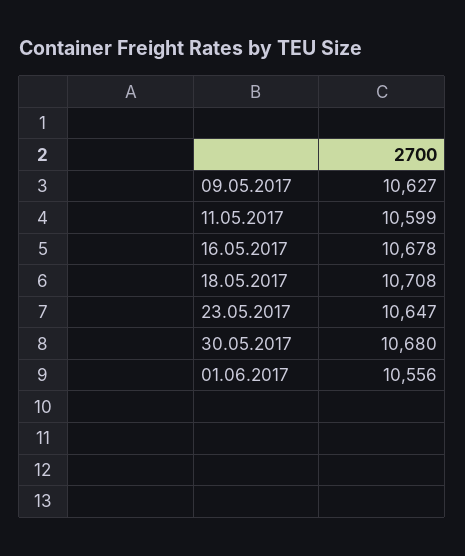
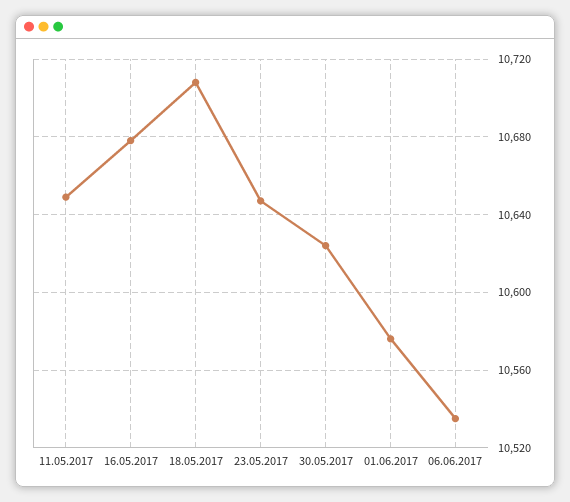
09.05.2017: 10627 -> none
11.05.2017: 10599 -> 10650
30.05.2017: 10680 -> 10625
01.06.2017: 10556 -> 10575
06.06.2017: none -> 10535

